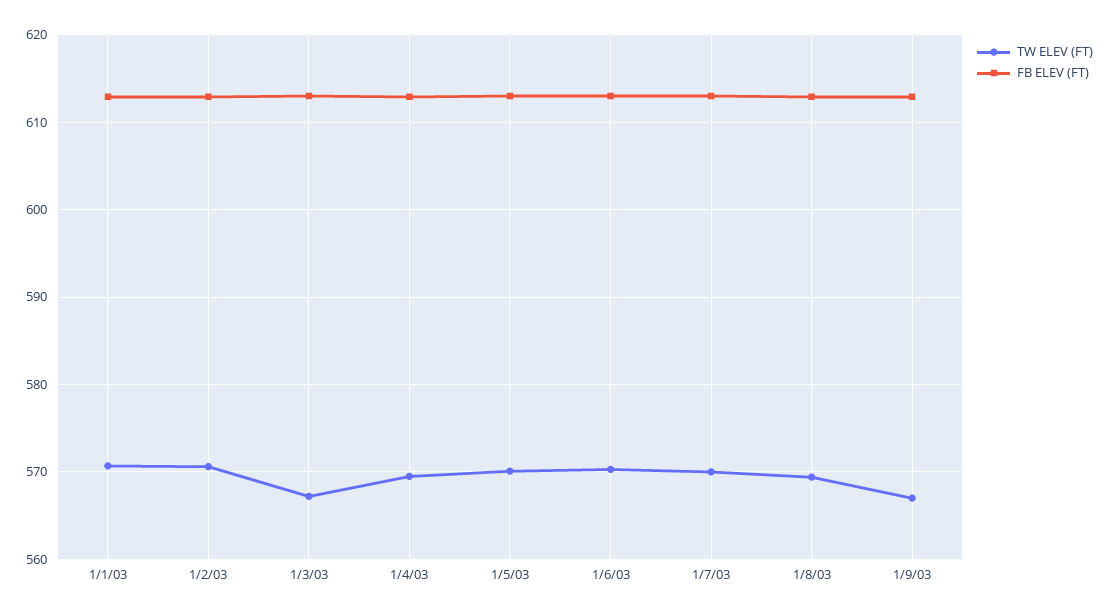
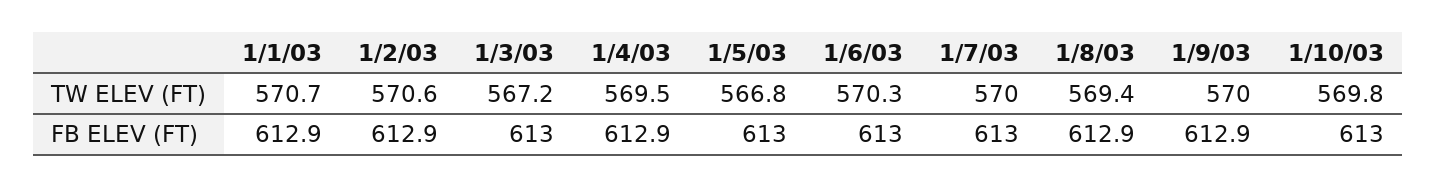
TW ELEV (FT), 1/5/03: 570 -> 566.8
TW ELEV (FT), 1/9/03: 567 -> 570
TW ELEV (FT), 1/10/03: none -> 569.8
FB ELEV (FT), 1/10/03: none -> 613

